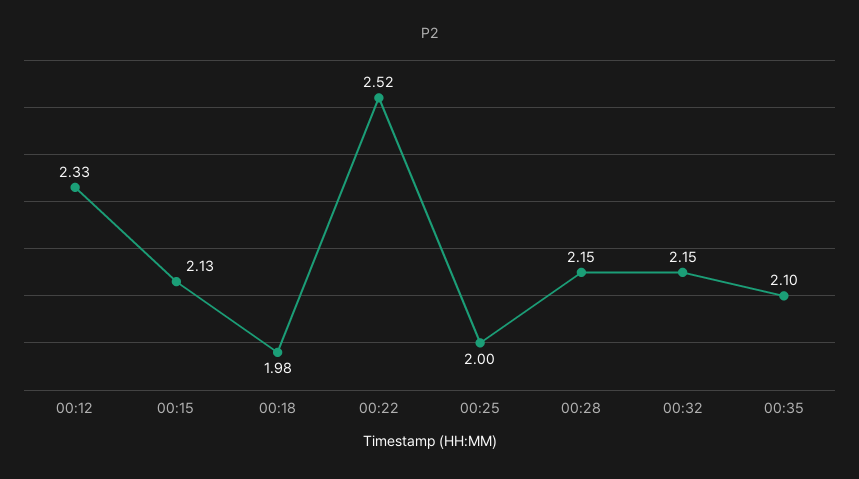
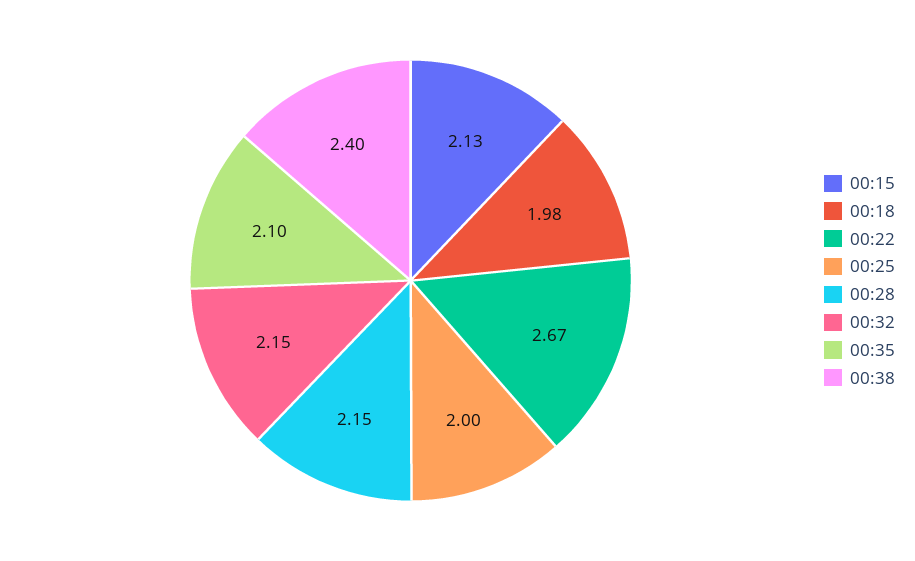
00:12: 2.33 -> none
00:22: 2.52 -> 2.67
00:38: none -> 2.4

